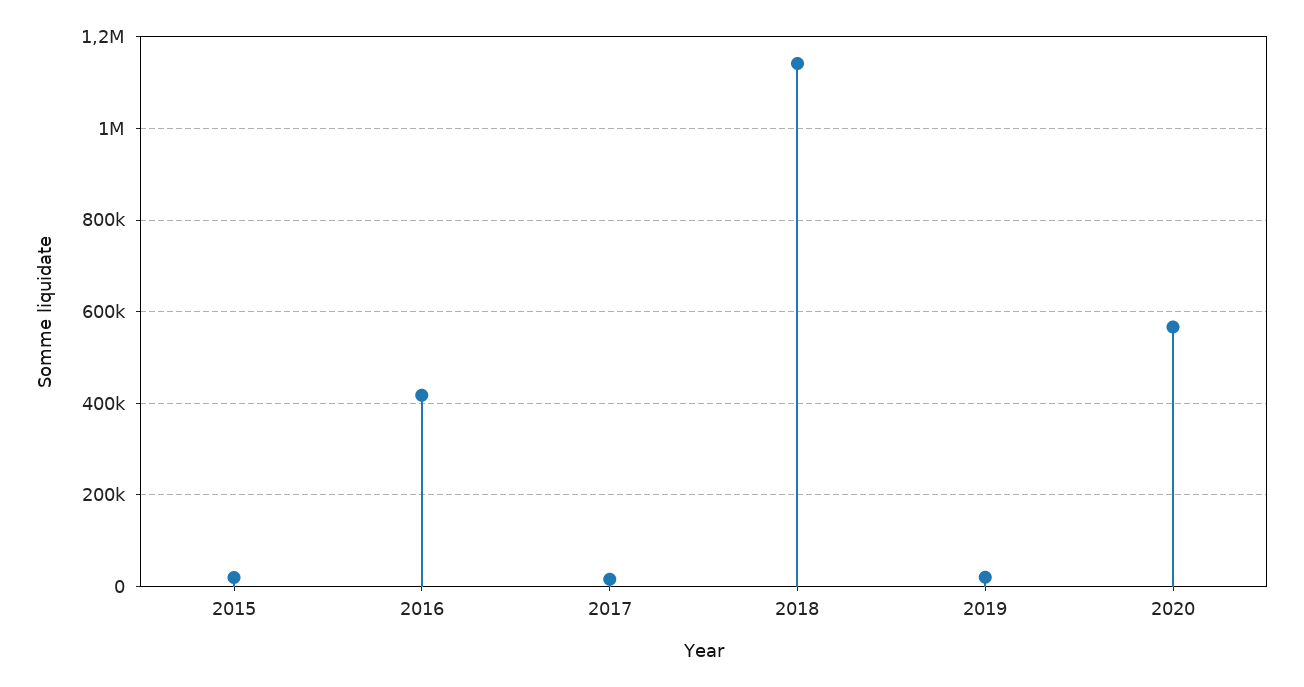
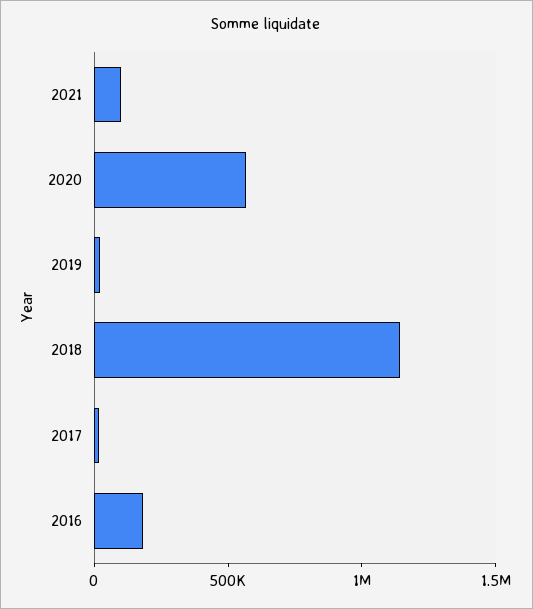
2015: 20000 -> none
2016: 420000 -> 200000
2021: none -> 100000

